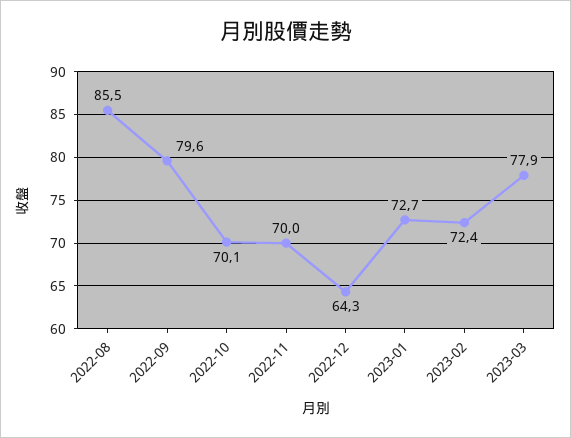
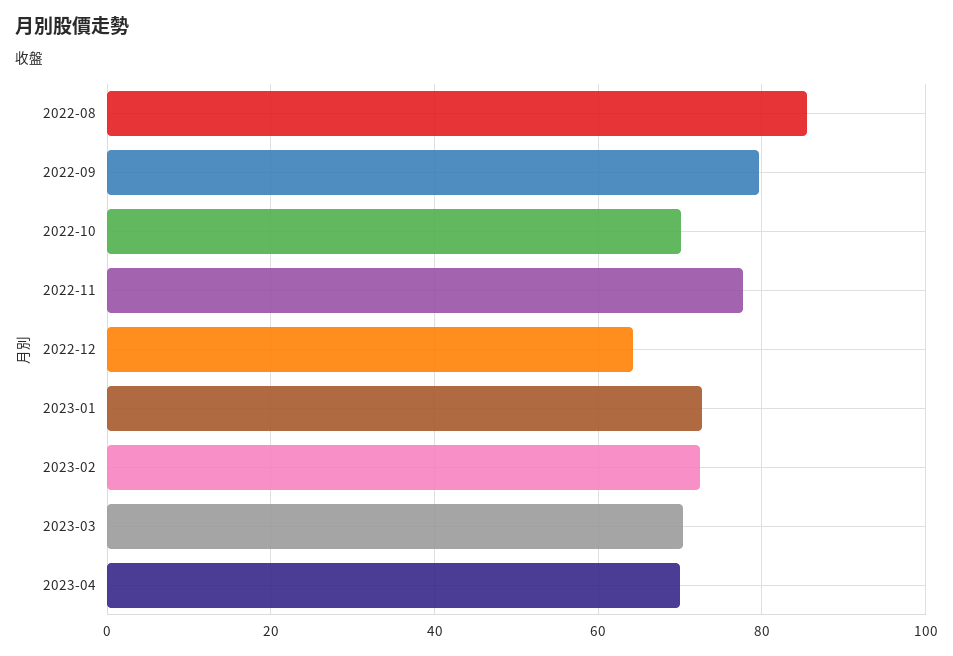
2022-11: 70 -> 78
2023-03: 77.9 -> 70
2023-04: none -> 70

